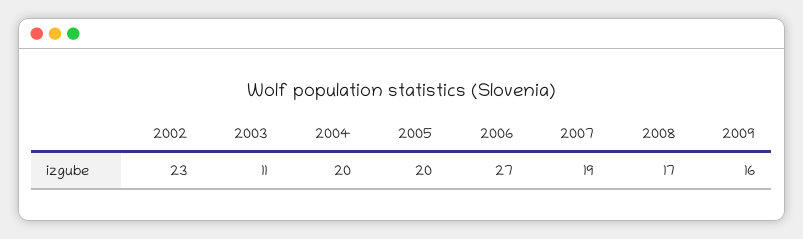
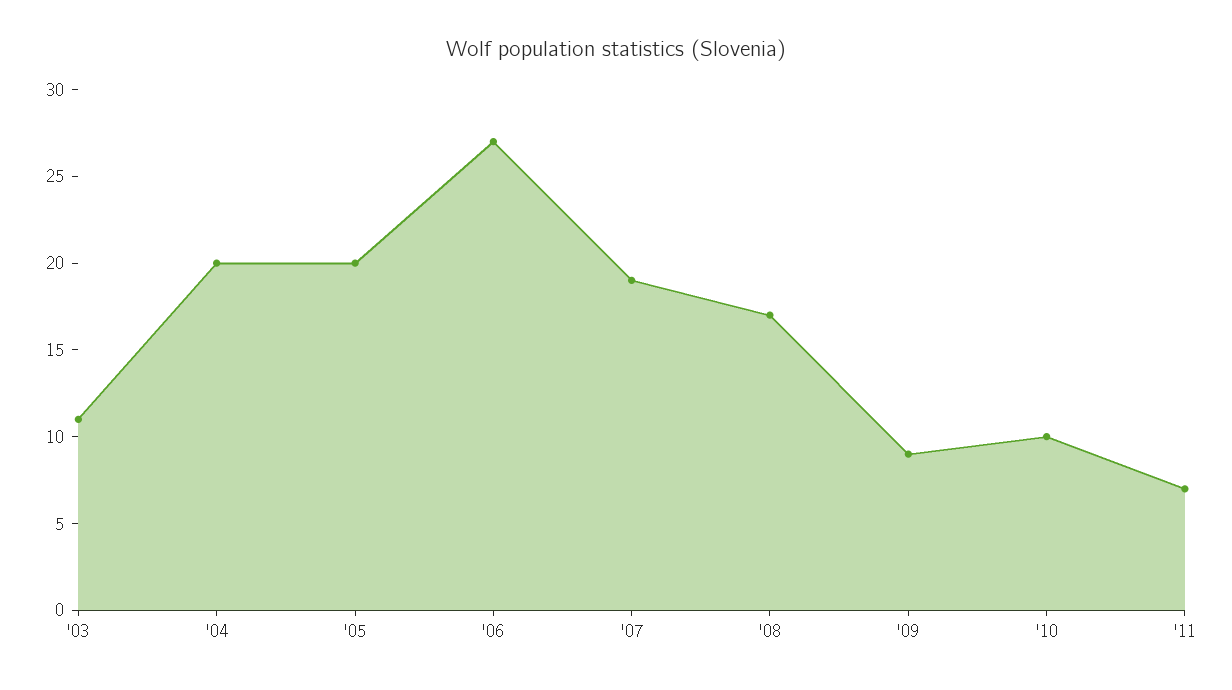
2002: 23 -> none
2009: 16 -> 9
'10: none -> 10
'11: none -> 7

